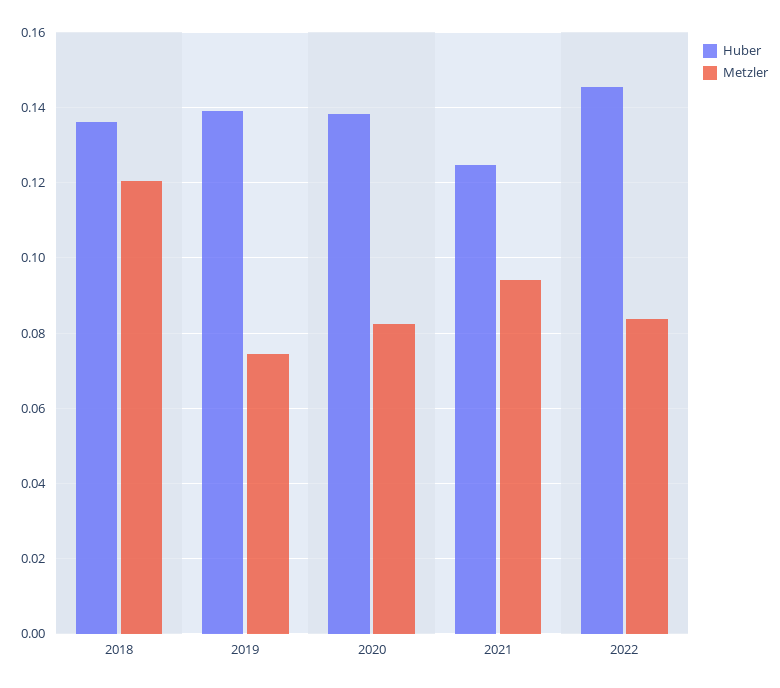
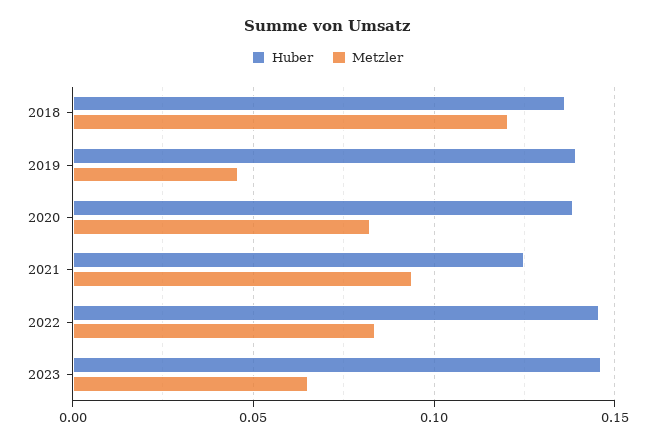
Metzler, 2019: 0.074 -> 0.045
Huber, 2023: none -> 0.145
Metzler, 2023: none -> 0.065

